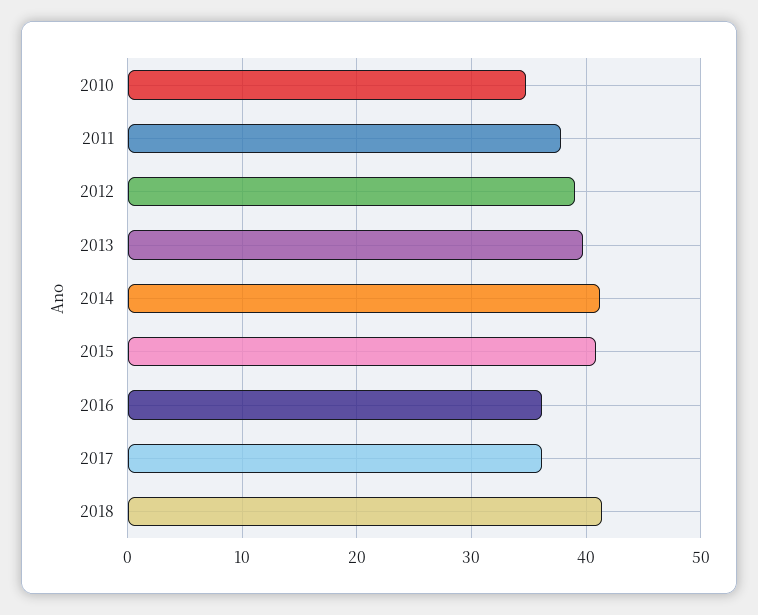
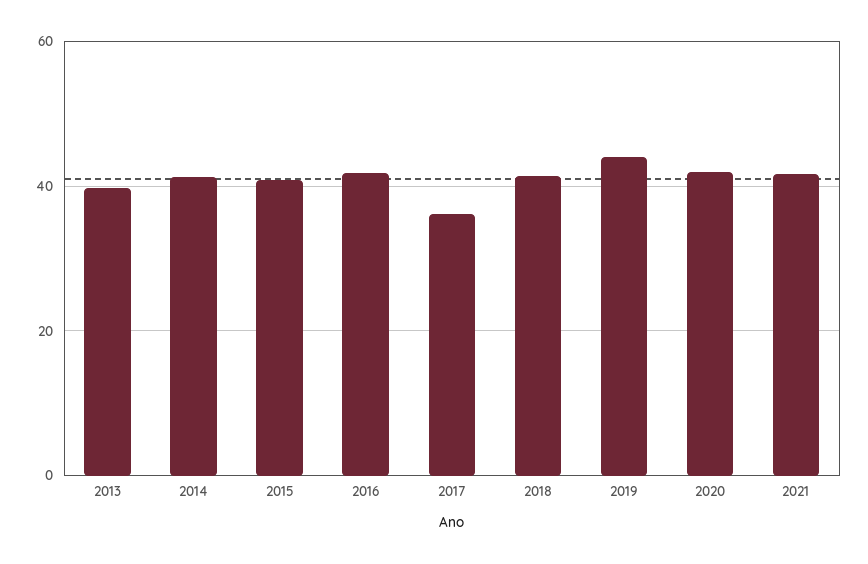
2010: 35 -> none
2011: 38 -> none
2012: 39 -> none
2016: 36 -> 42
2019: none -> 44
2020: none -> 42
2021: none -> 42

